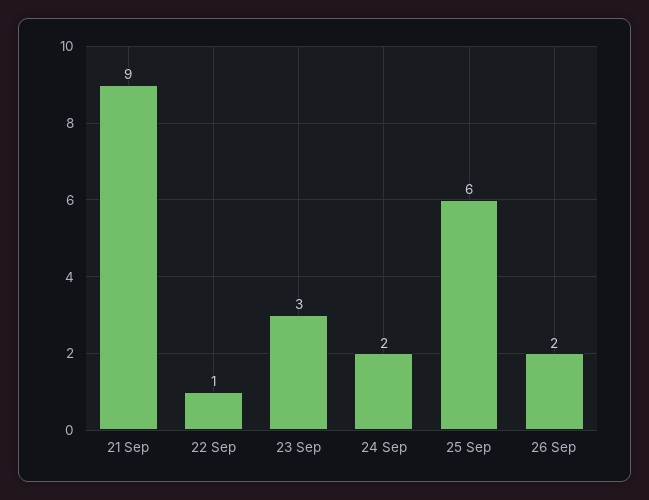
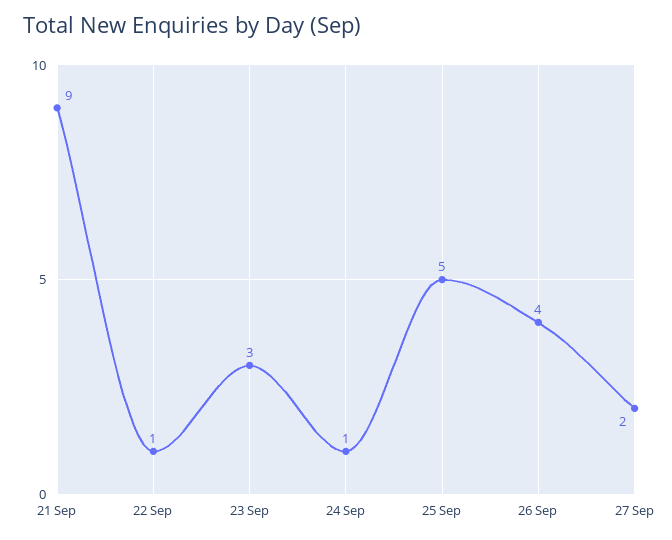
24 Sep: 2 -> 1
25 Sep: 6 -> 5
26 Sep: 2 -> 4
27 Sep: none -> 2

